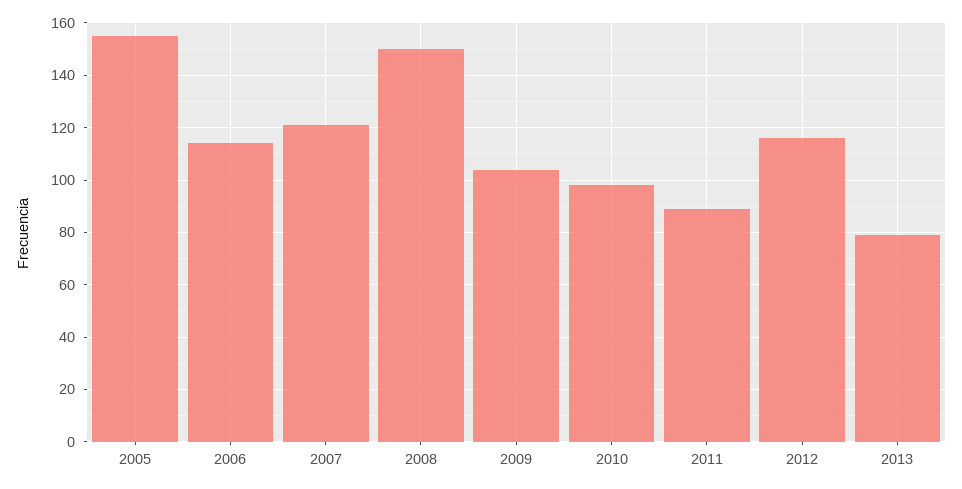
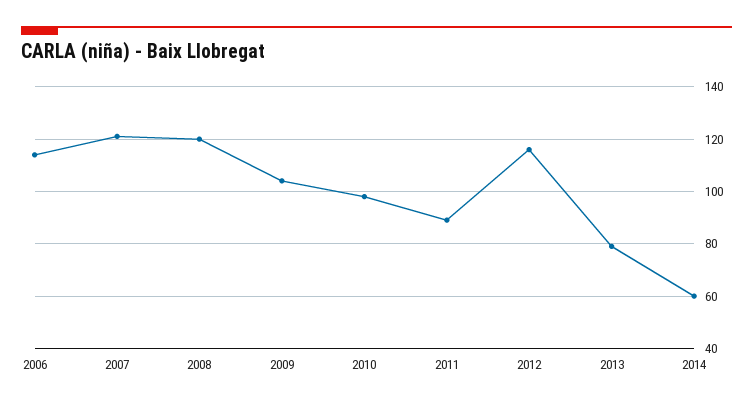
2005: 155 -> none
2008: 150 -> 120
2014: none -> 60

